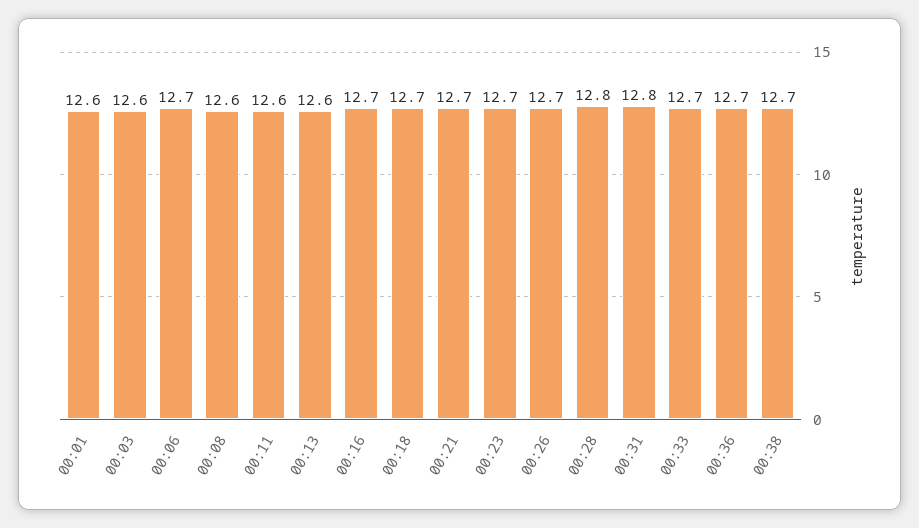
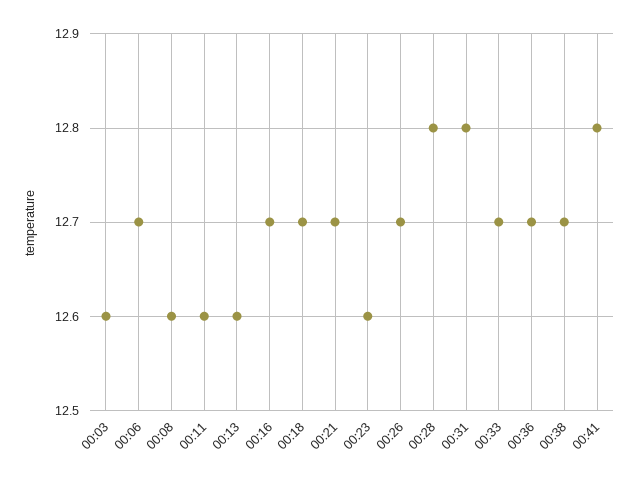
00:01: 12.6 -> none
00:23: 12.7 -> 12.6
00:41: none -> 12.8

